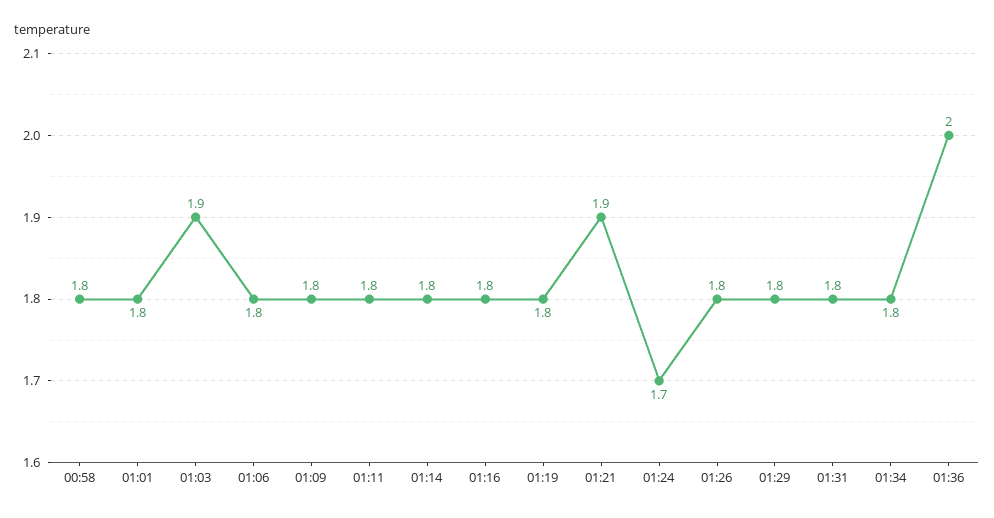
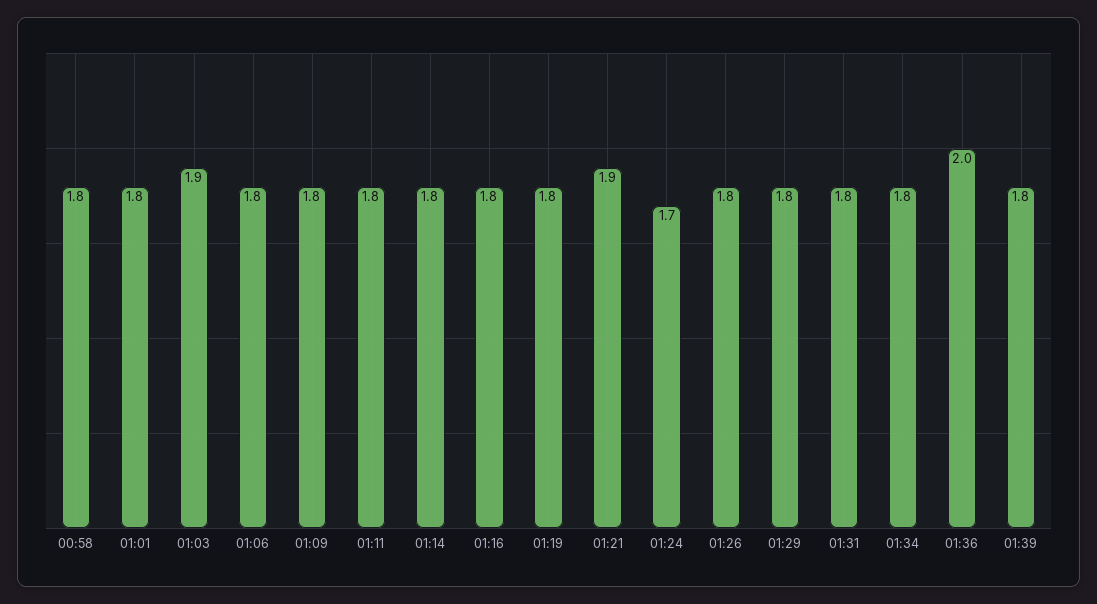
01:39: none -> 1.8

